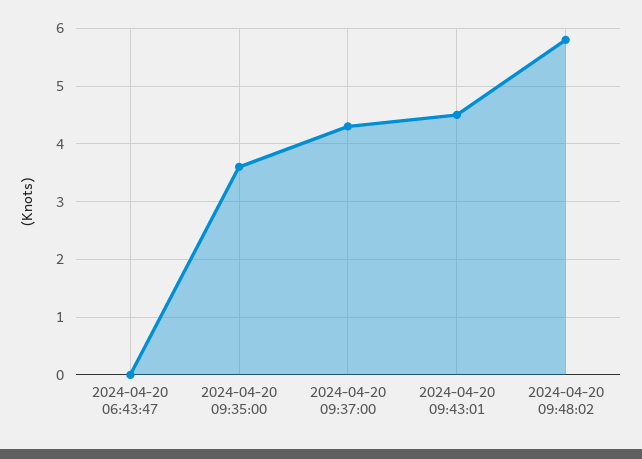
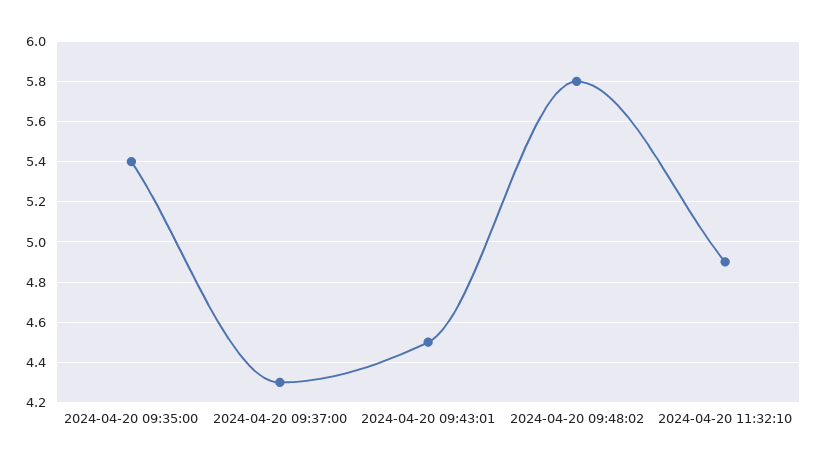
2024-04-20 06:43:47: 0 -> none
2024-04-20 09:35:00: 3.5 -> 5.4
2024-04-20 11:32:10: none -> 4.9

